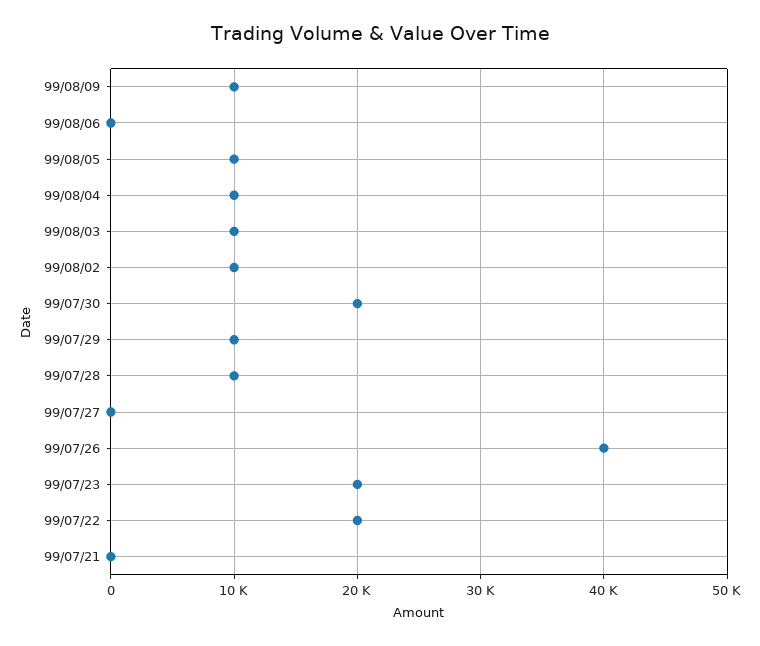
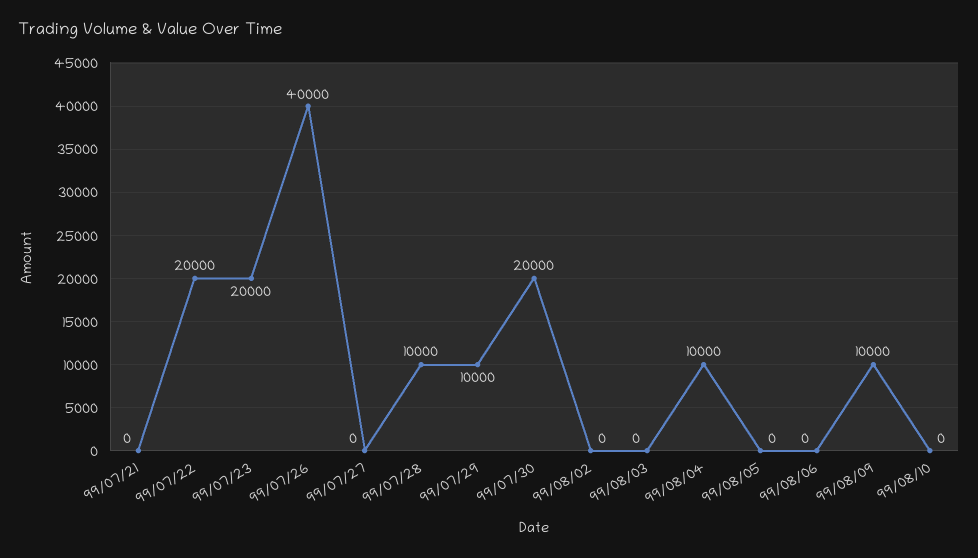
99/08/05: 10000 -> 0
99/08/03: 10000 -> 0
99/08/02: 10000 -> 0
99/08/10: none -> 0

